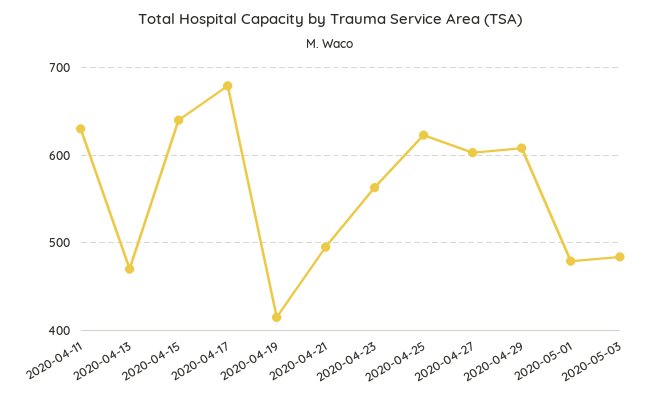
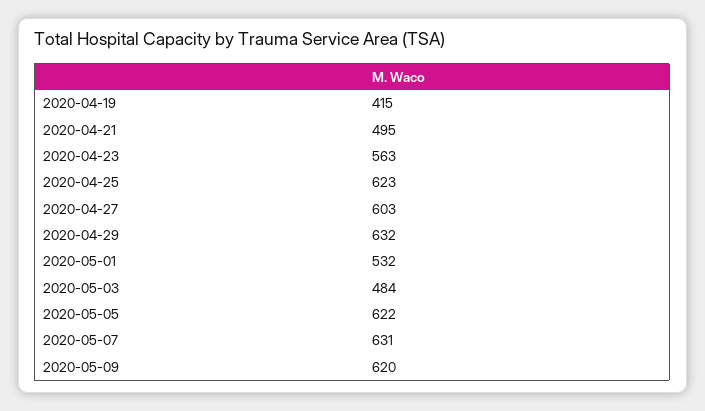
2020-04-11: 630 -> none
2020-04-13: 470 -> none
2020-04-15: 640 -> none
2020-04-17: 680 -> none
2020-04-29: 610 -> 632
2020-05-01: 480 -> 532
2020-05-05: none -> 622
2020-05-07: none -> 631
2020-05-09: none -> 620

